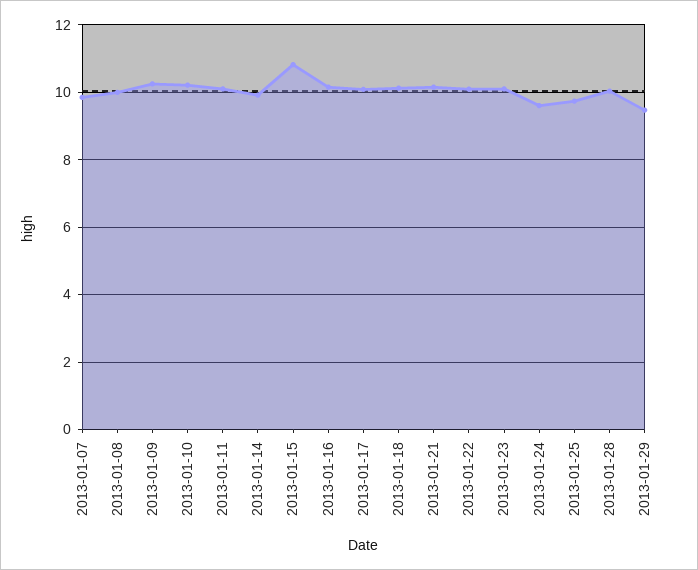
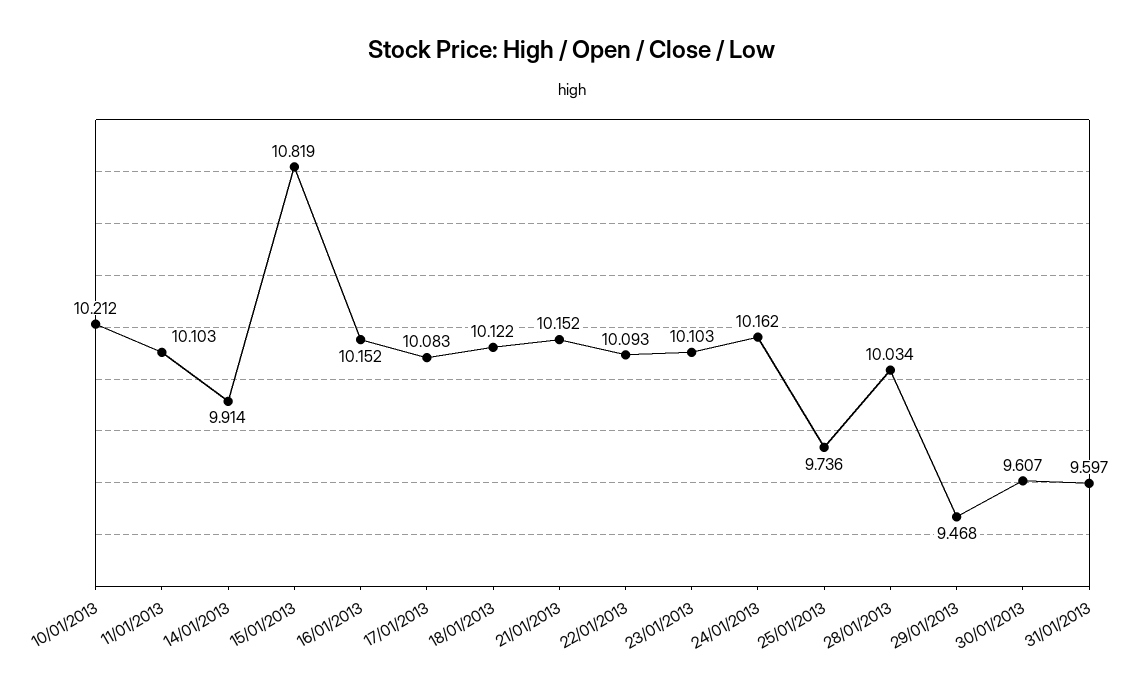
2013-01-07: 9.8 -> none
2013-01-08: 10 -> none
2013-01-09: 10.2 -> none
2013-01-24: 9.6 -> 10.162
30/01/2013: none -> 9.607
31/01/2013: none -> 9.597

